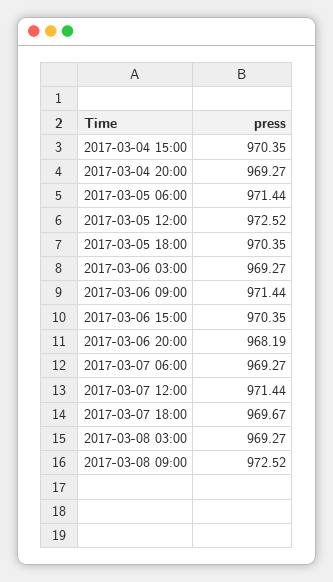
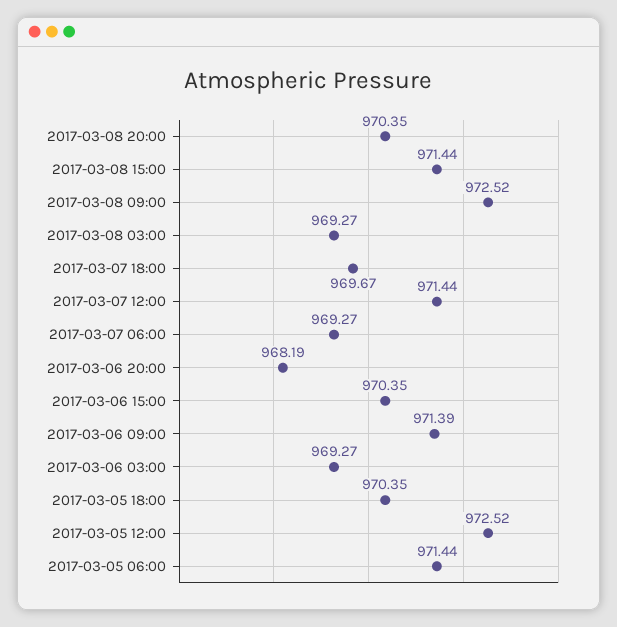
2017-03-04 15:00: 970.35 -> none
2017-03-04 20:00: 969.27 -> none
2017-03-06 09:00: 971.44 -> 971.39
2017-03-08 20:00: none -> 970.35
2017-03-08 15:00: none -> 971.44

